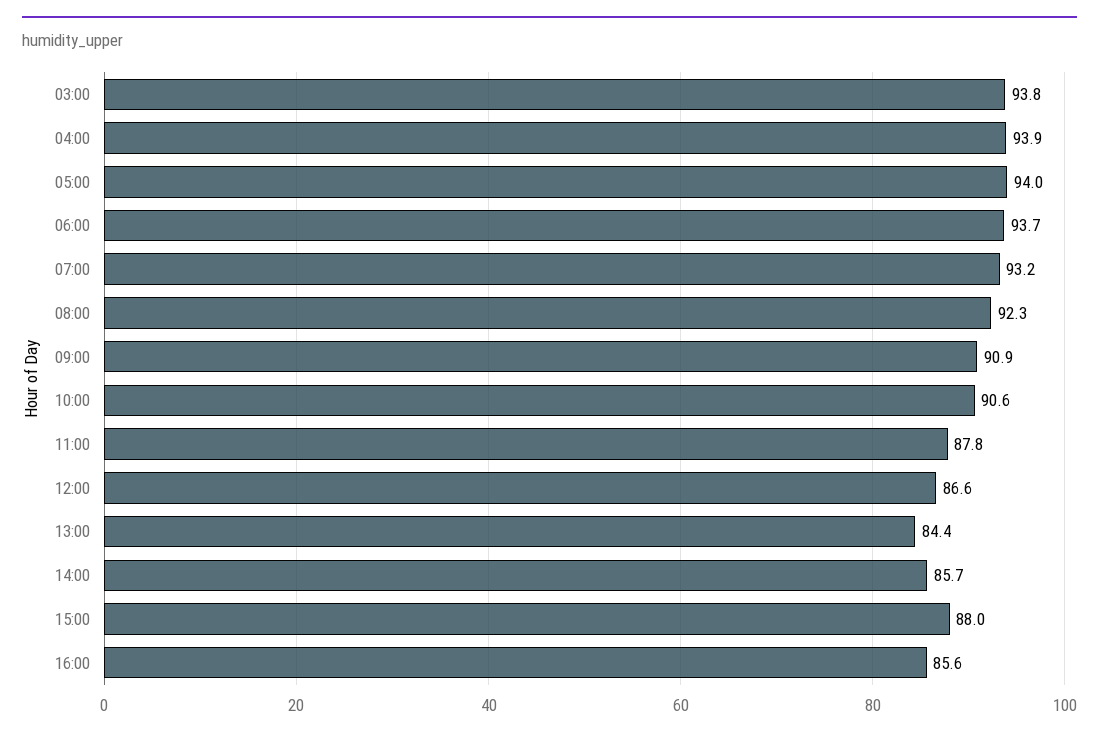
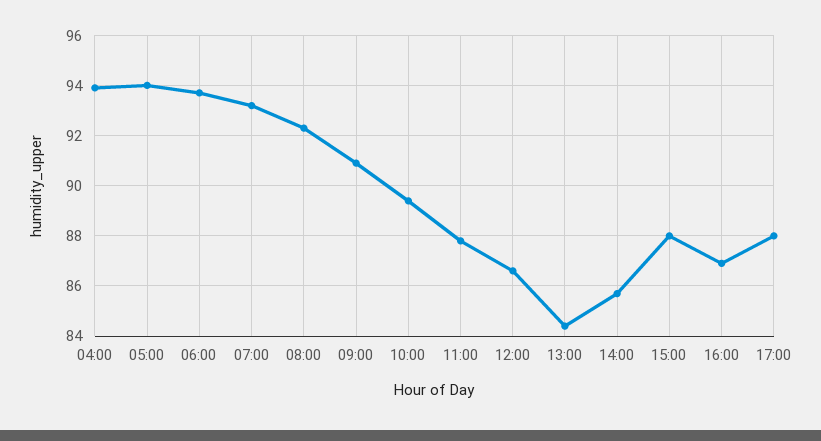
03:00: 93.8 -> none
10:00: 90.6 -> 89.5
16:00: 85.6 -> 87
17:00: none -> 88

